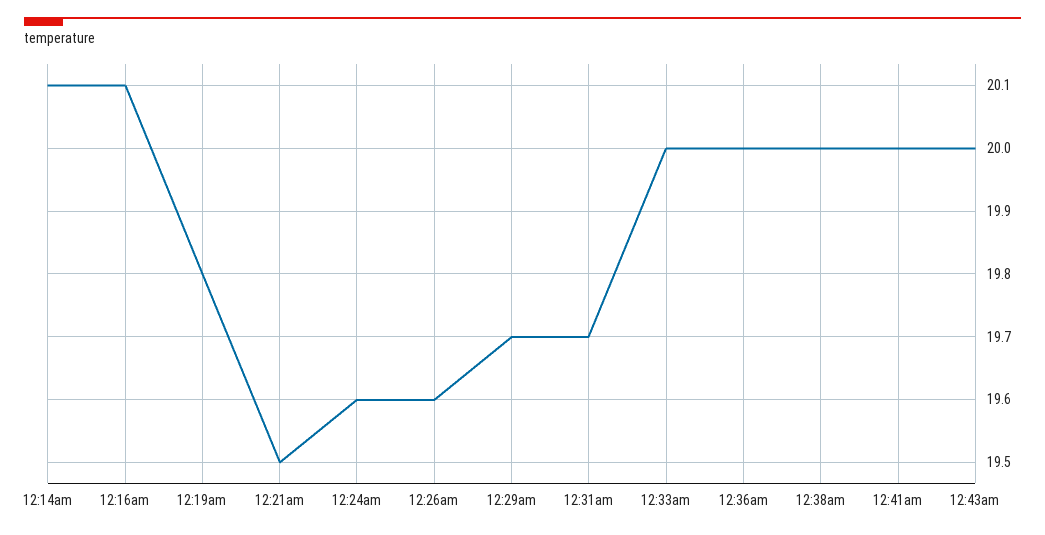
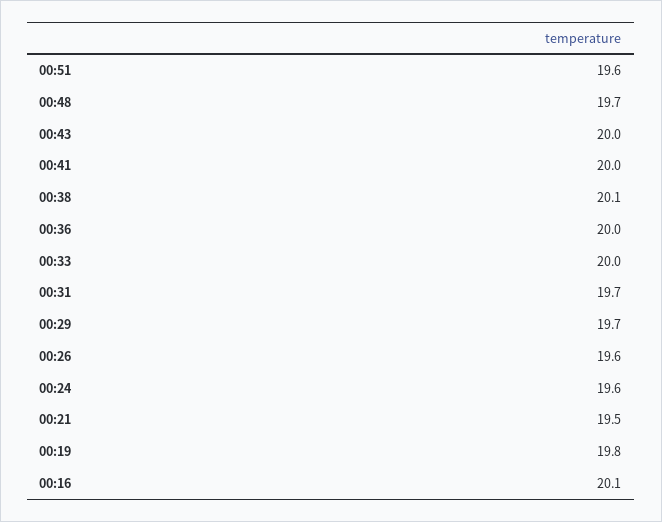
12:14am: 20.1 -> none
12:38am: 20 -> 20.1
00:51: none -> 19.6
00:48: none -> 19.7

